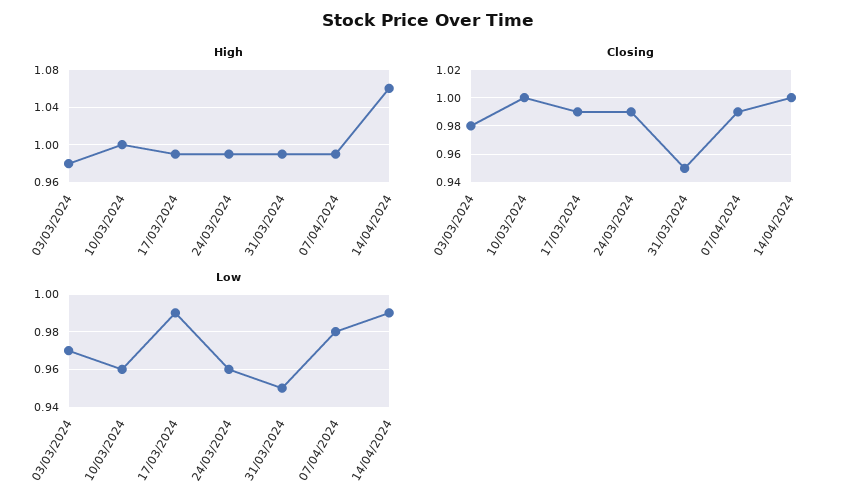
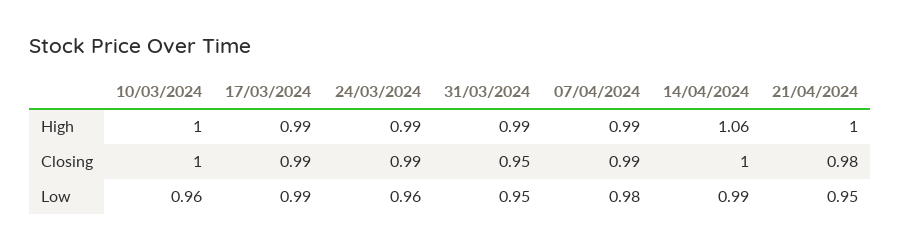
High, 03/03/2024: 0.98 -> none
Closing, 03/03/2024: 0.98 -> none
Low, 03/03/2024: 0.97 -> none
High, 21/04/2024: none -> 1
Closing, 21/04/2024: none -> 0.98
Low, 21/04/2024: none -> 0.95

